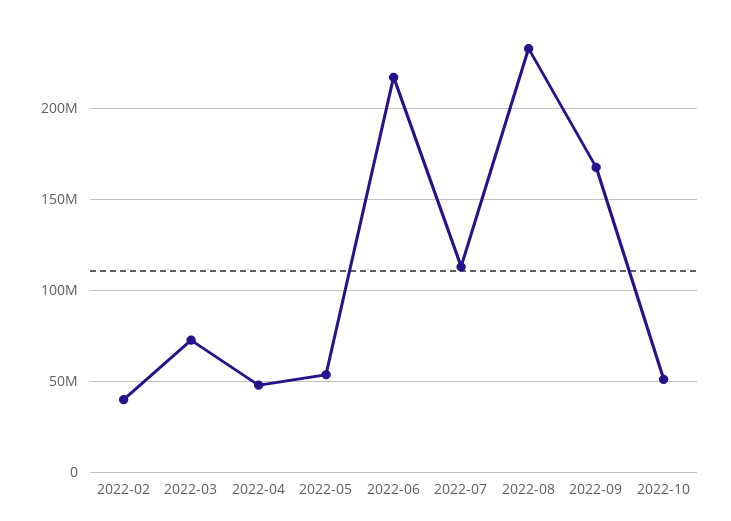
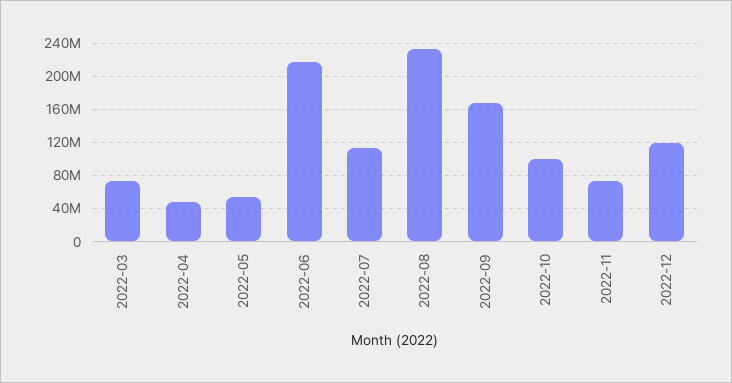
2022-02: 40000000 -> none
2022-10: 50000000 -> 100000000
2022-11: none -> 70000000
2022-12: none -> 120000000

